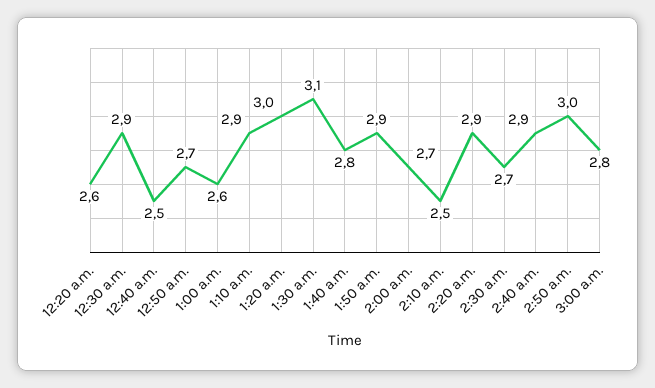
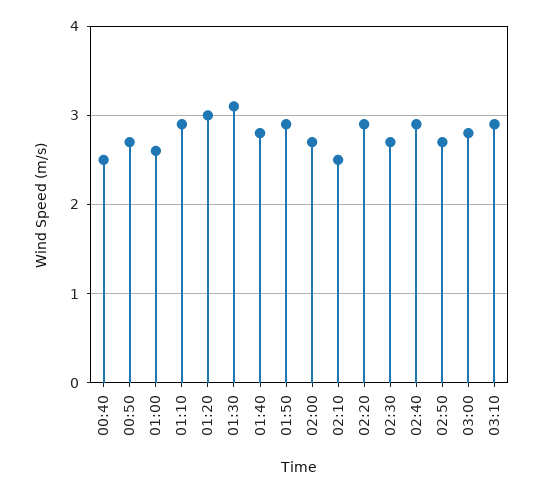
12:20 a.m.: 2.6 -> none
12:30 a.m.: 2.9 -> none
2:50 a.m.: 3 -> 2.7
03:10: none -> 2.9

